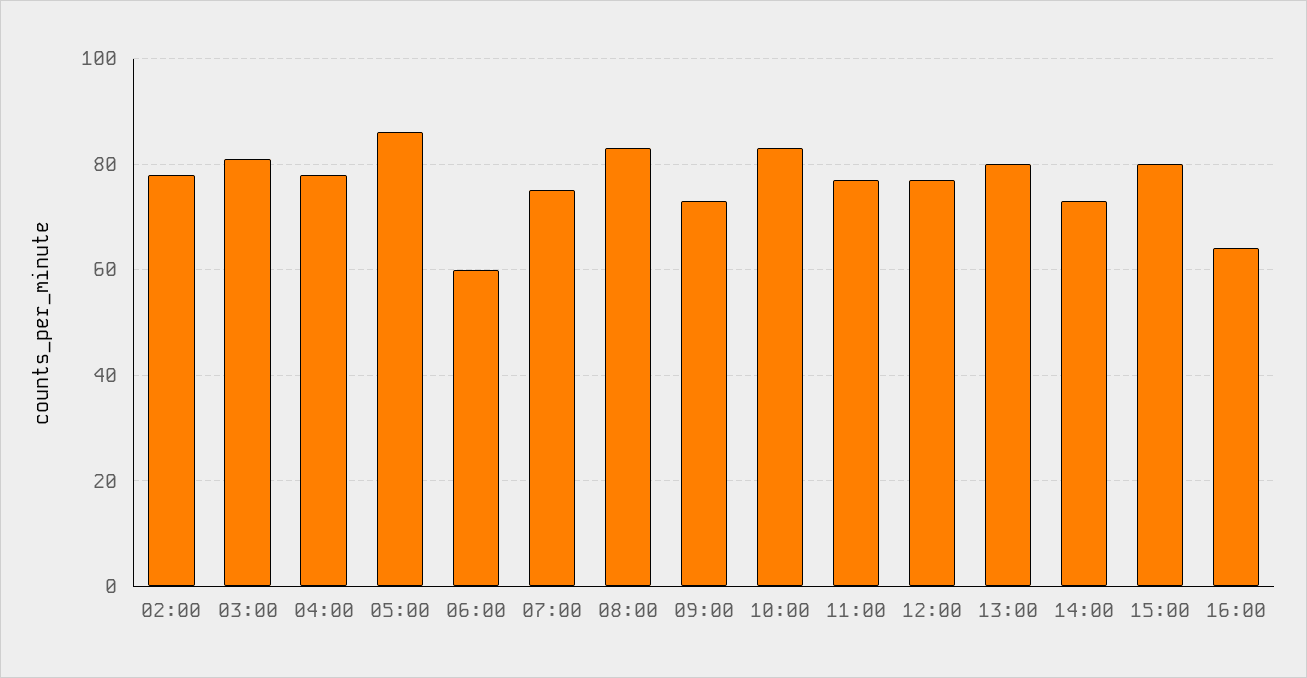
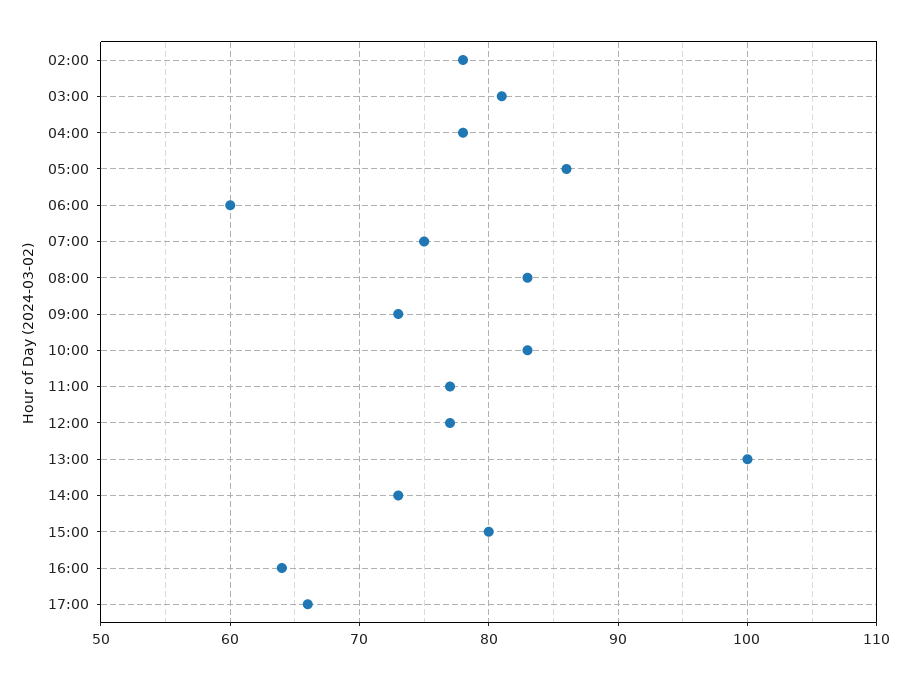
13:00: 80 -> 100
17:00: none -> 66

